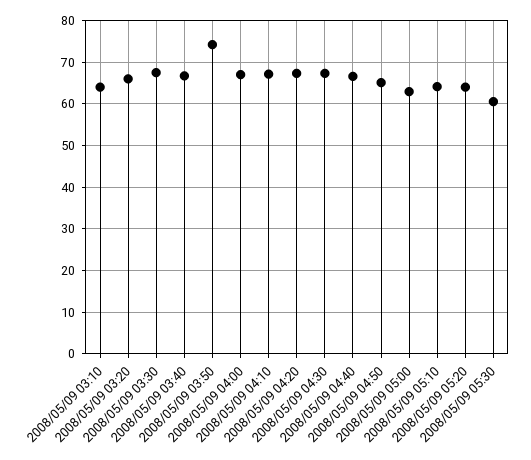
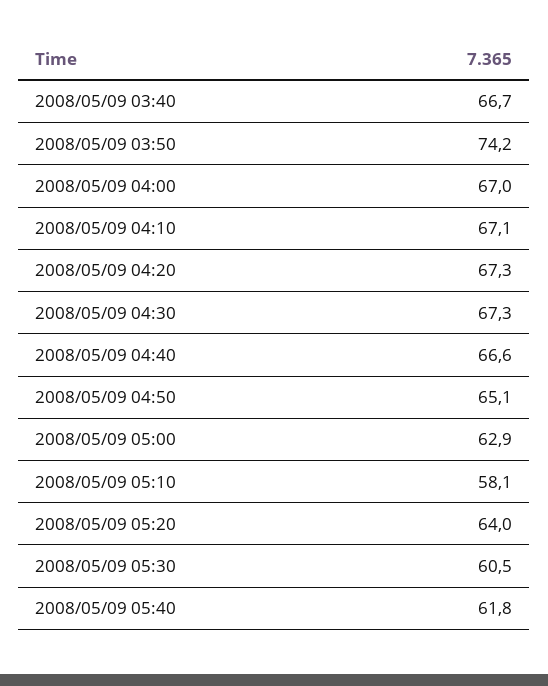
2008/05/09 03:10: 64 -> none
2008/05/09 03:20: 66 -> none
2008/05/09 03:30: 68 -> none
2008/05/09 05:10: 64 -> 58.1
2008/05/09 05:40: none -> 61.8

